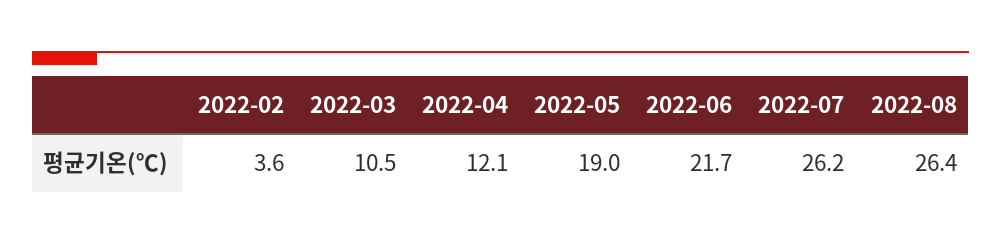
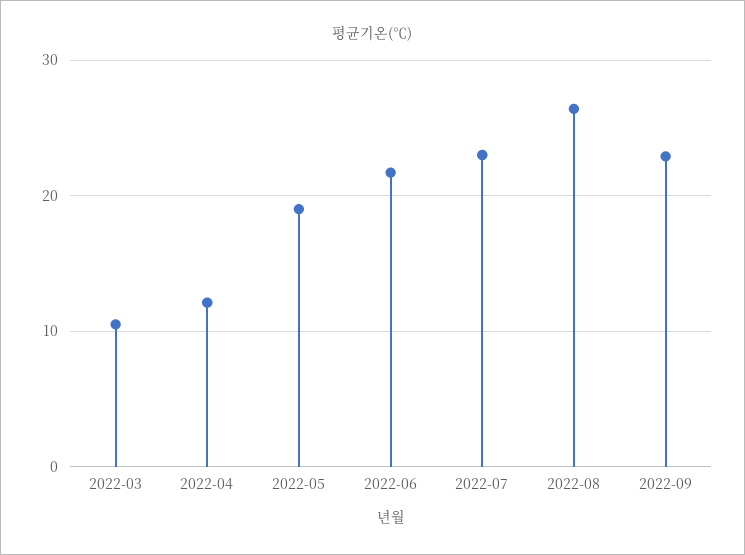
2022-02: 3.6 -> none
2022-07: 26.2 -> 23
2022-09: none -> 23

